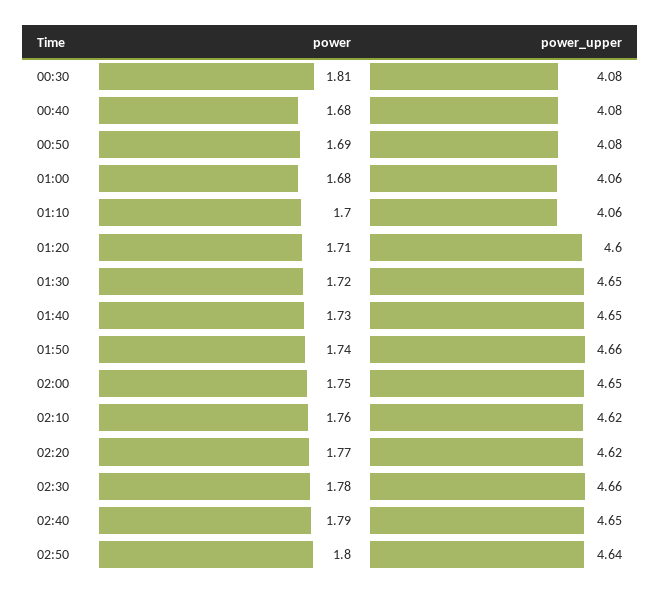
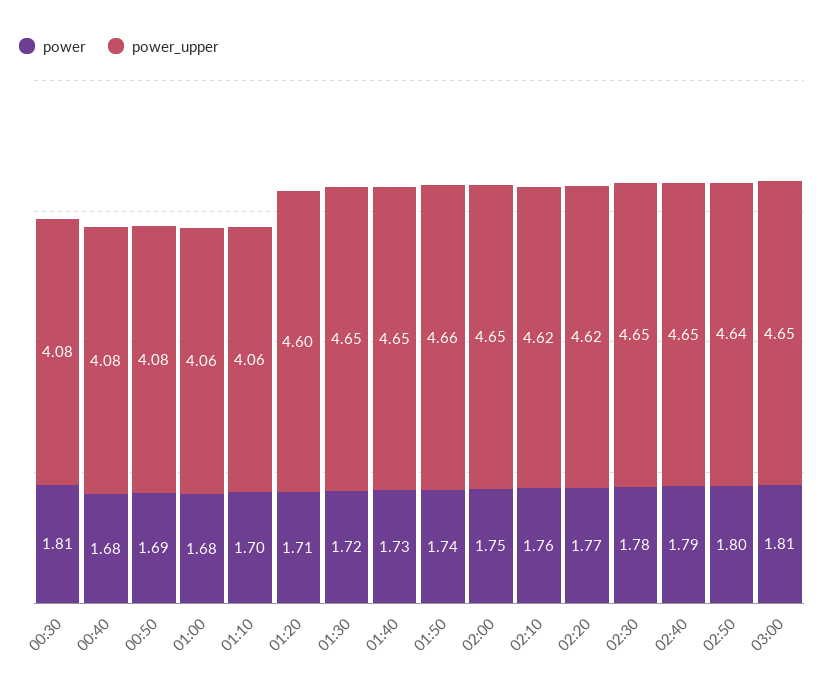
power_upper, 02:30: 4.66 -> 4.65
power, 03:00: none -> 1.81
power_upper, 03:00: none -> 4.65

